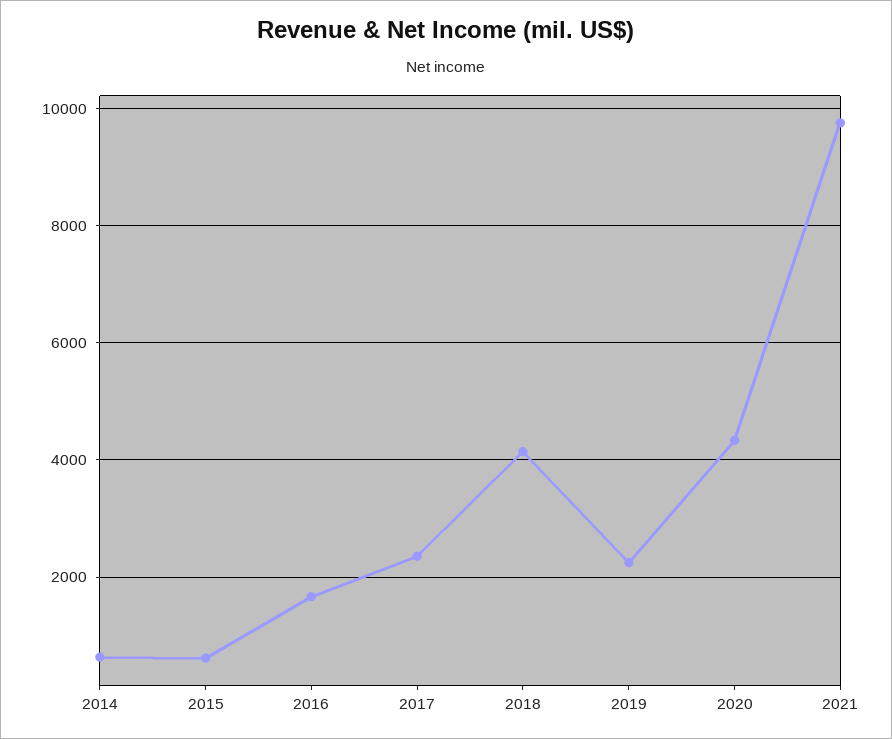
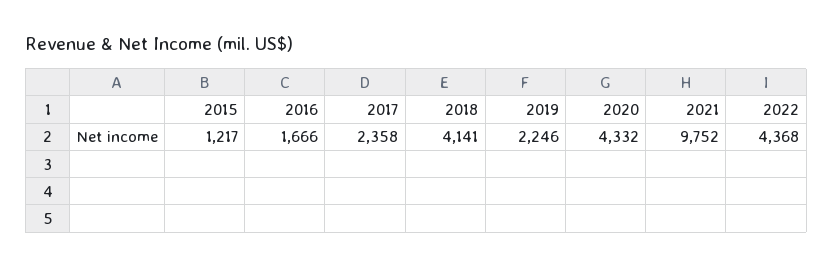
2014: 600 -> none
2015: 600 -> 1217
2022: none -> 4368

